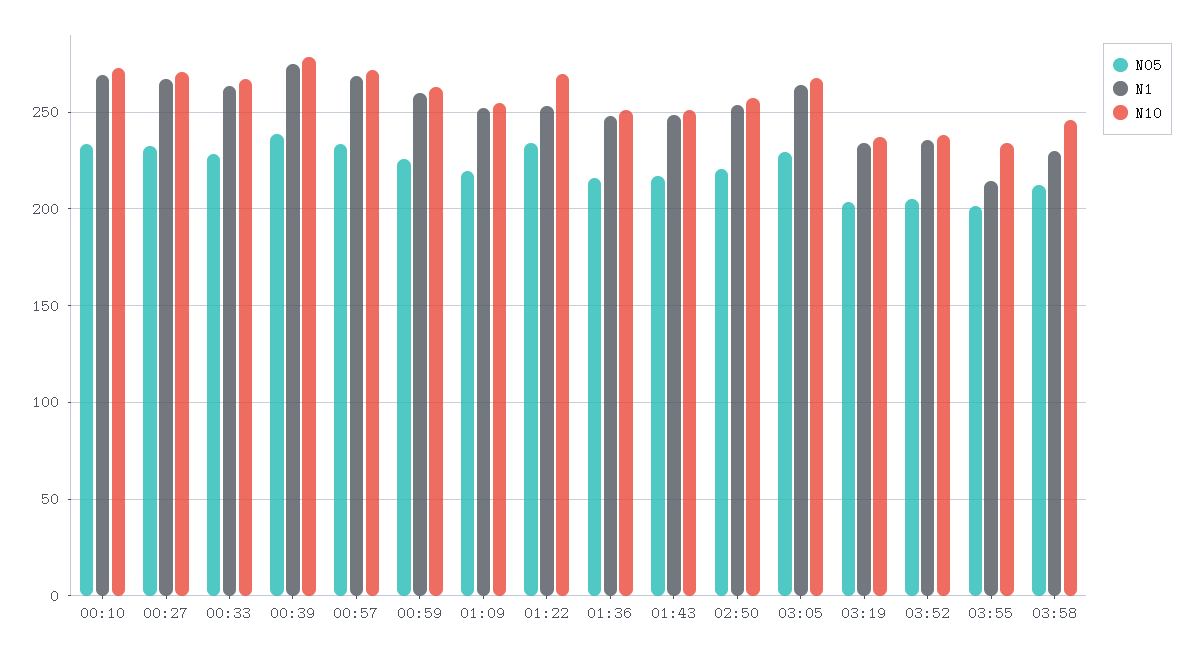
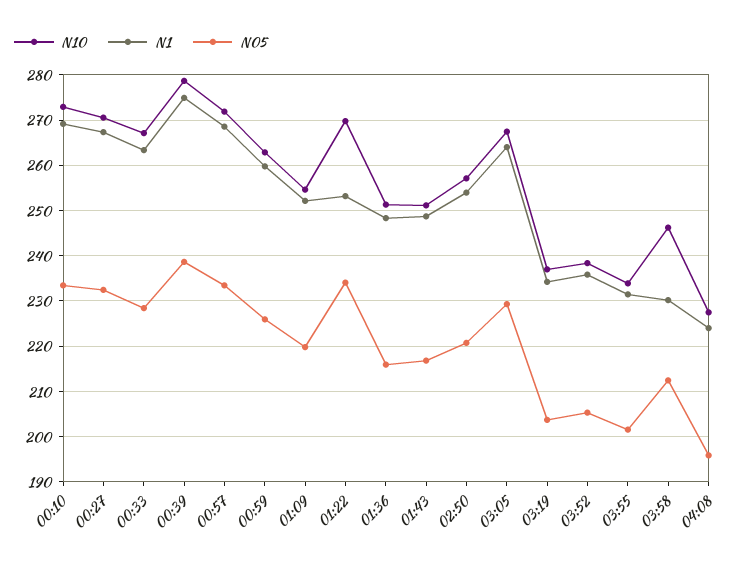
N1, 03:55: 215 -> 232
N10, 04:08: none -> 228
N1, 04:08: none -> 224
N05, 04:08: none -> 196

